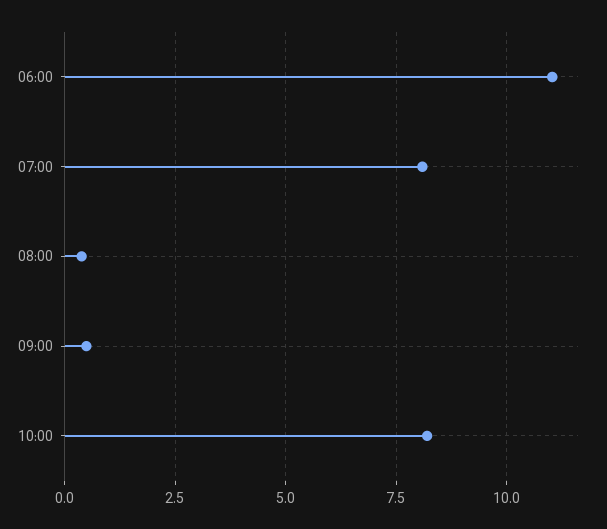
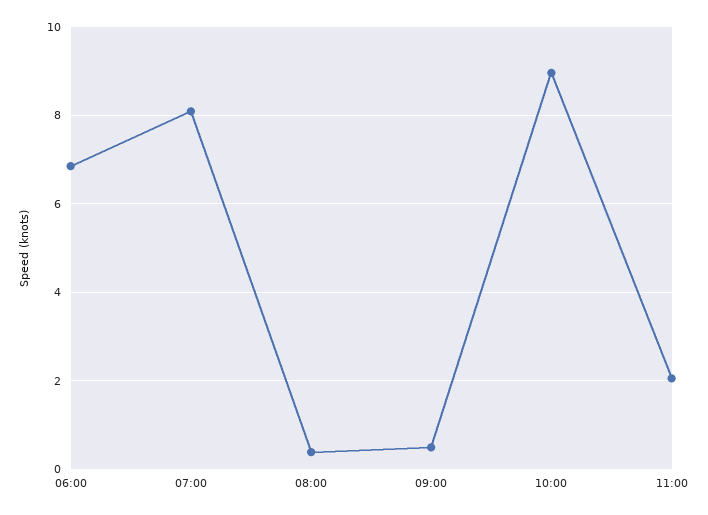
06:00: 11 -> 6.8
10:00: 8.25 -> 9
11:00: none -> 2

